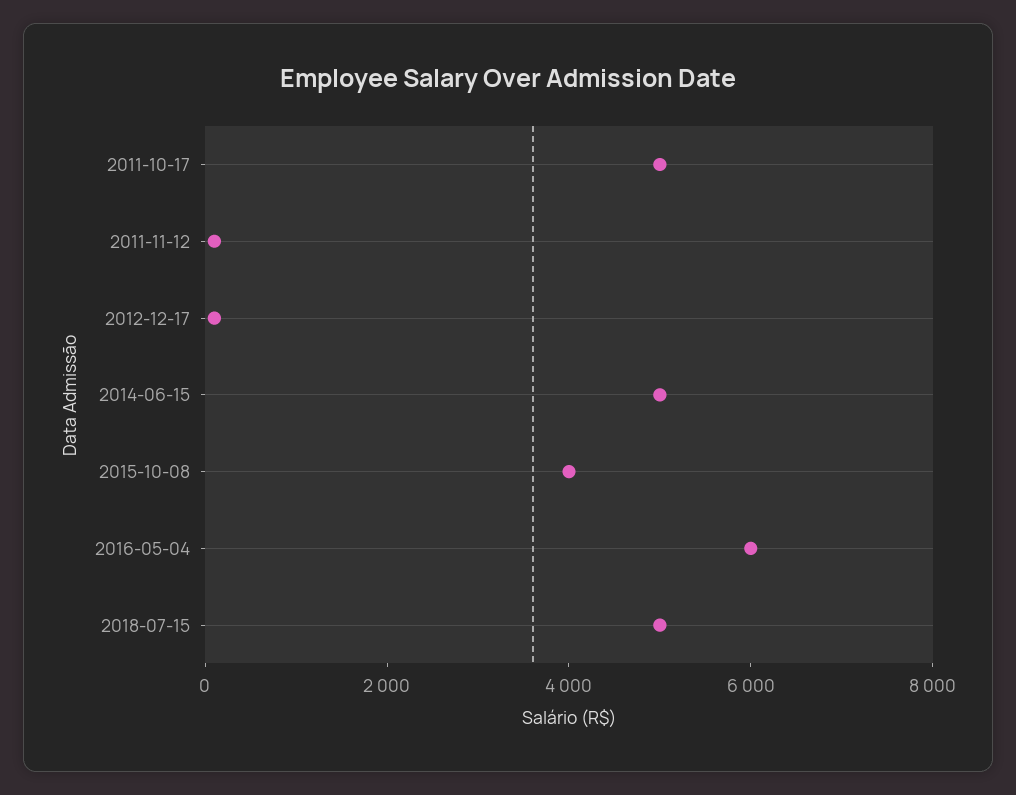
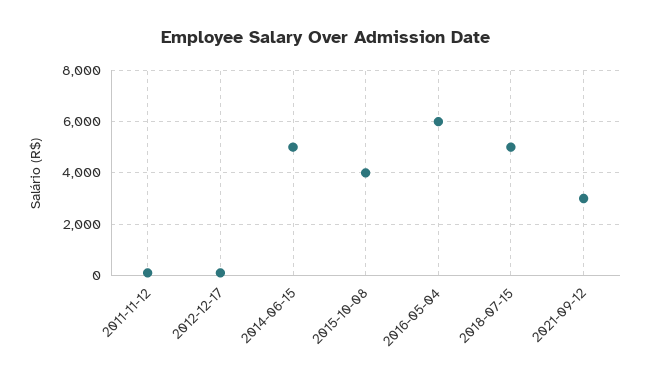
2011-10-17: 5000 -> none
2021-09-12: none -> 3000

